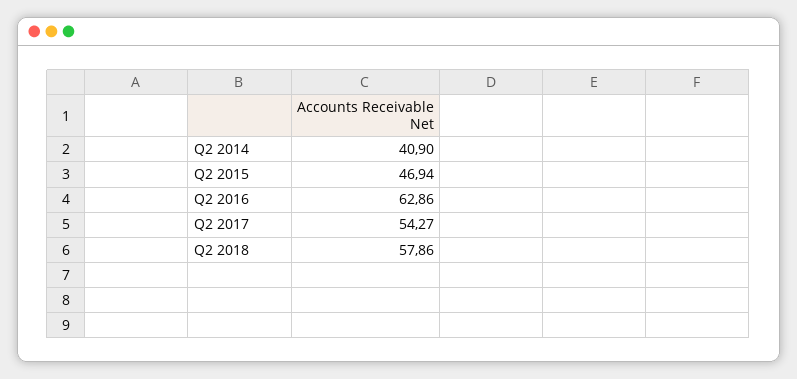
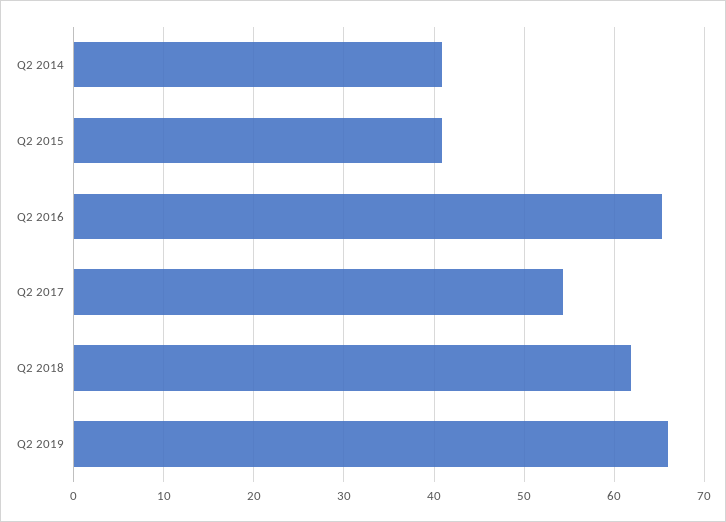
Q2 2015: 46.94 -> 41
Q2 2016: 62.86 -> 65
Q2 2018: 57.86 -> 62
Q2 2019: none -> 66

